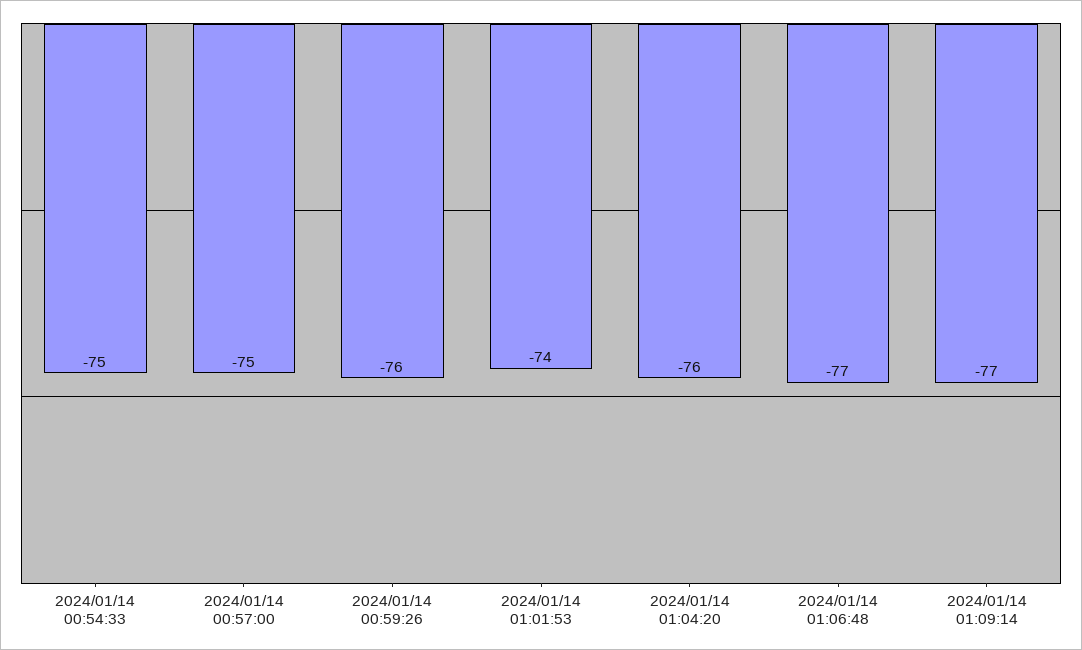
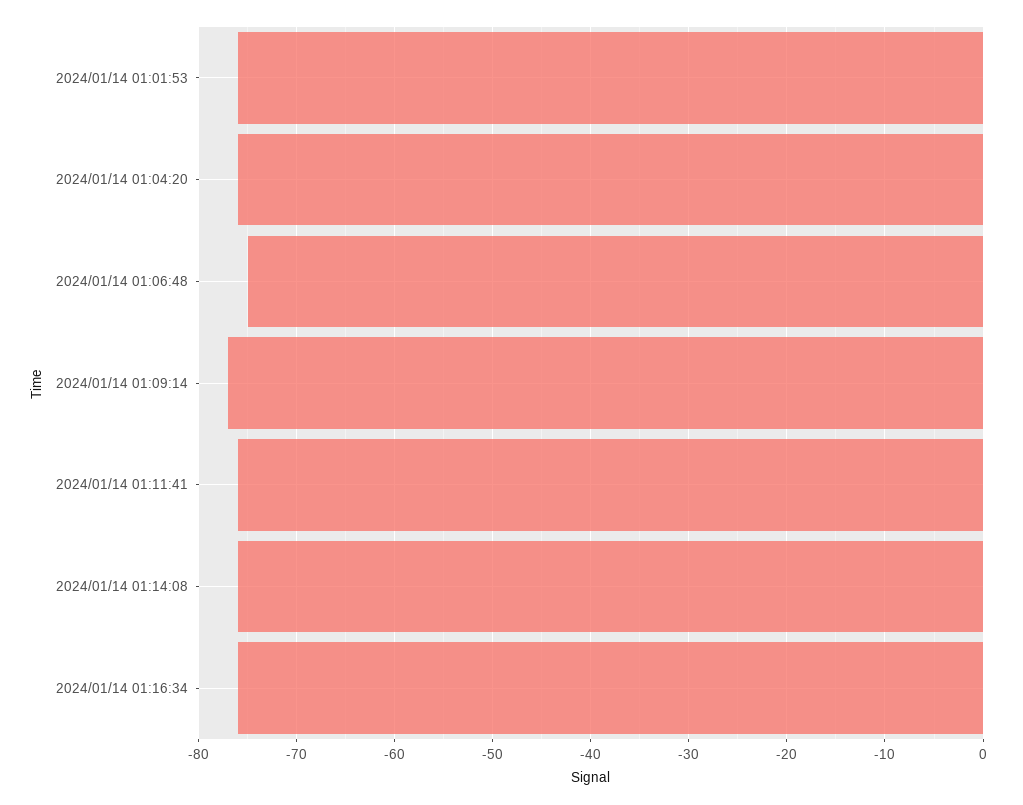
2024/01/14 00:54:33: -75 -> none
2024/01/14 00:57:00: -75 -> none
2024/01/14 00:59:26: -76 -> none
2024/01/14 01:01:53: -74 -> -76
2024/01/14 01:06:48: -77 -> -75
2024/01/14 01:11:41: none -> -76
2024/01/14 01:14:08: none -> -76
2024/01/14 01:16:34: none -> -76

